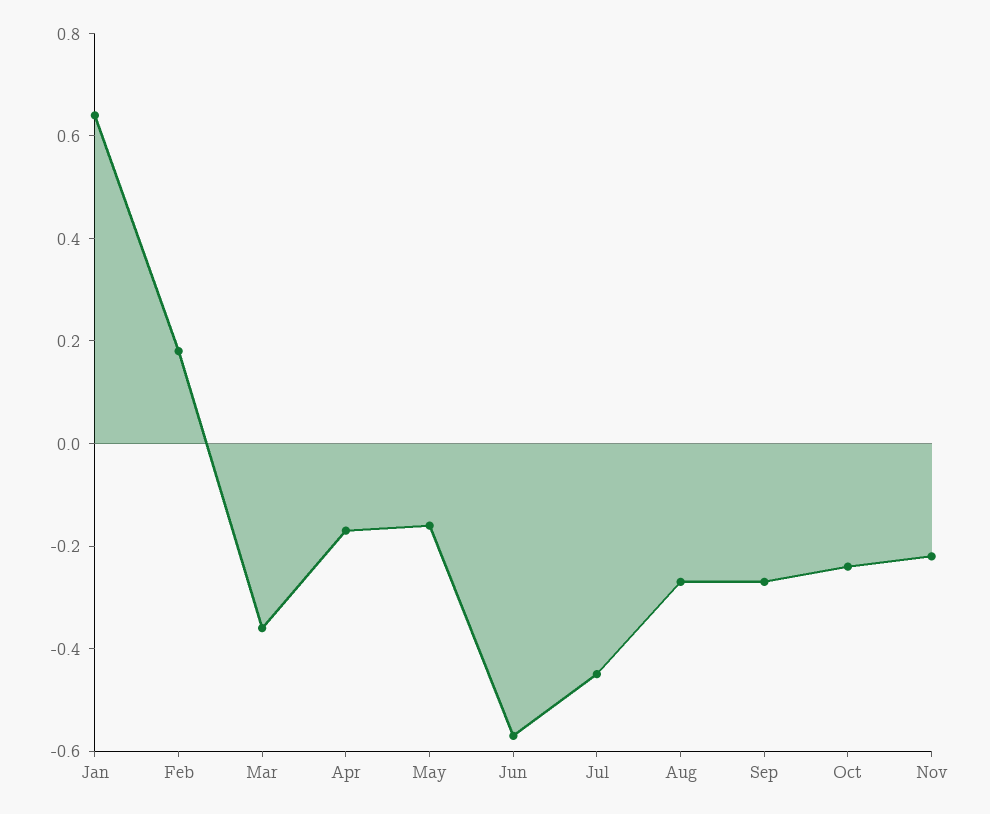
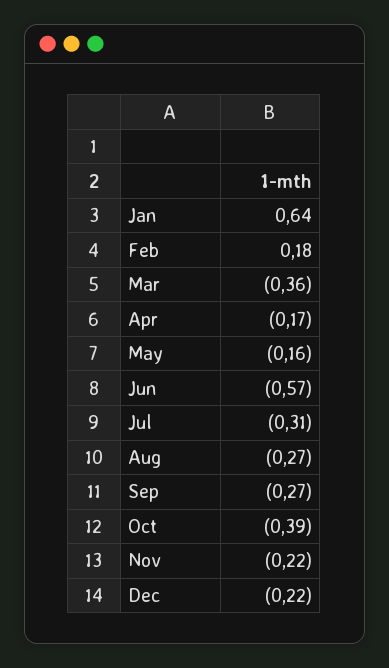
Jul: -0.45 -> -0.31
Oct: -0.25 -> -0.39
Dec: none -> -0.22

